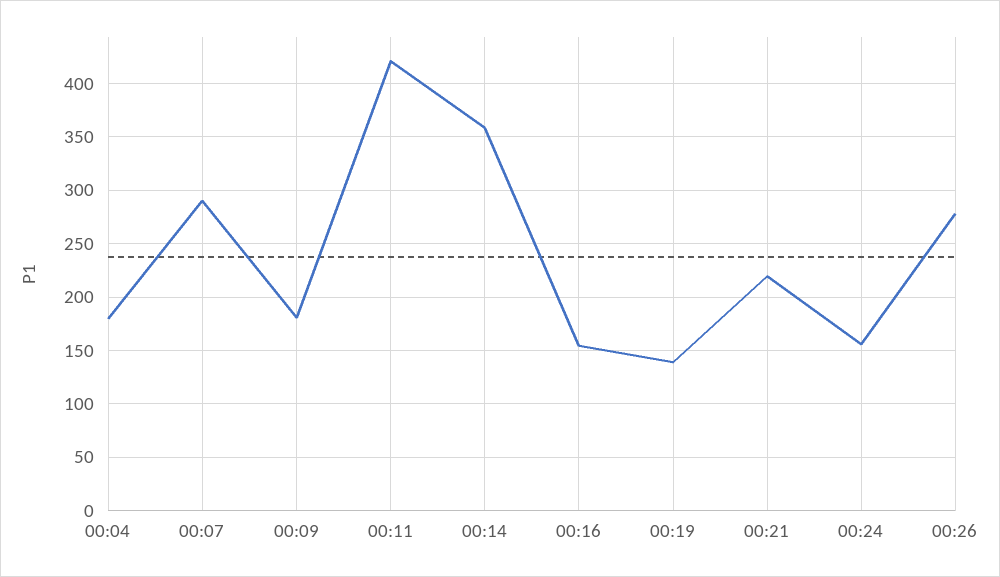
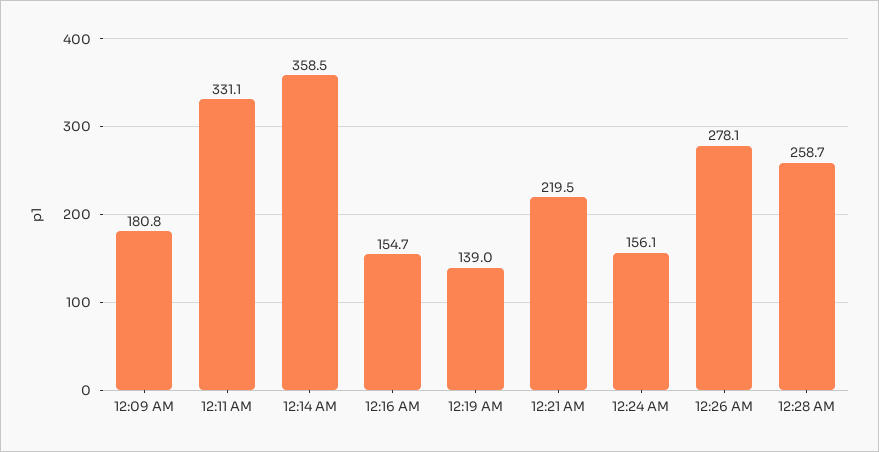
00:04: 180 -> none
00:07: 290 -> none
00:11: 420 -> 331.1
12:28 AM: none -> 258.7

